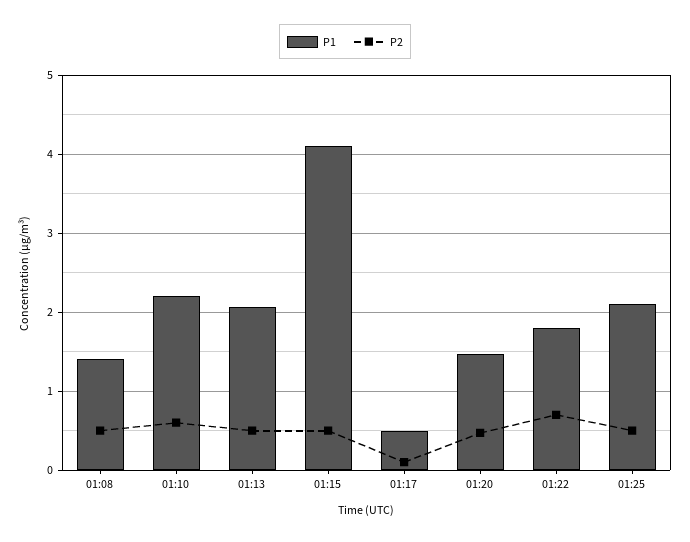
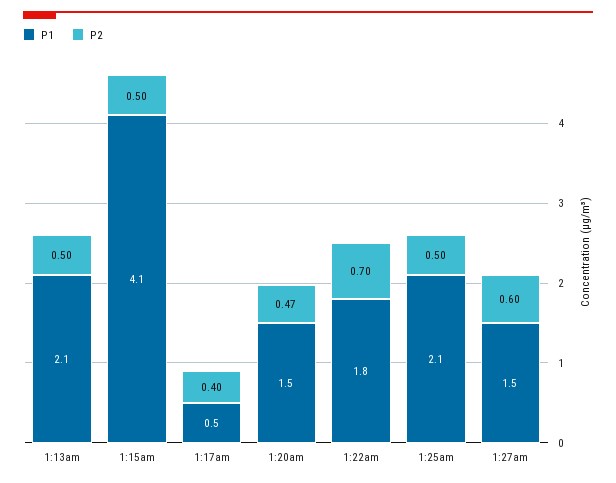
P1, 01:08: 1.4 -> none
P2, 01:08: 0.5 -> none
P1, 01:10: 2.2 -> none
P2, 01:10: 0.6 -> none
P2, 01:17: 0.1 -> 0.4
P1, 1:27am: none -> 1.5
P2, 1:27am: none -> 0.6

